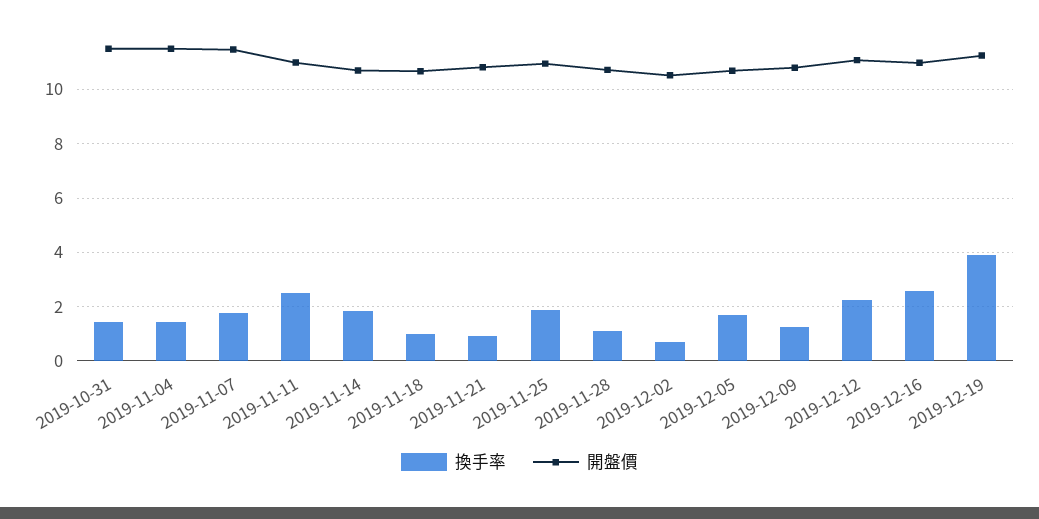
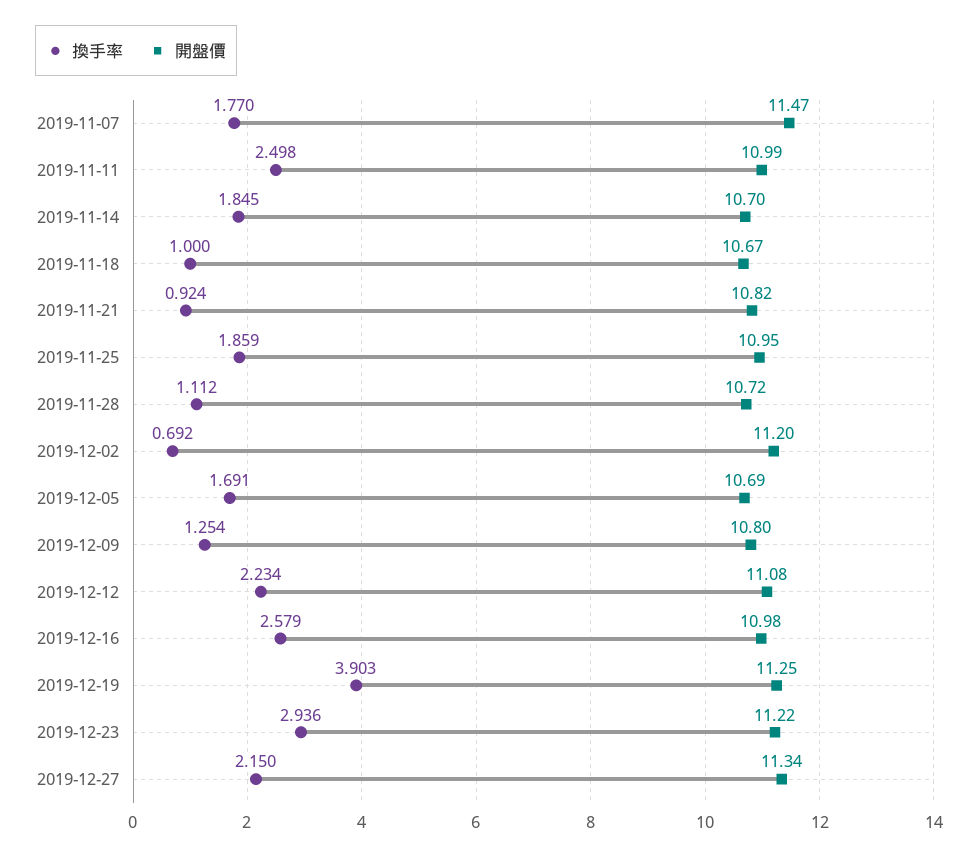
換手率, 2019-10-31: 1.5 -> none
開盤價, 2019-10-31: 11.5 -> none
換手率, 2019-11-04: 1.5 -> none
開盤價, 2019-11-04: 11.5 -> none
開盤價, 2019-12-02: 10.5 -> 11.2
換手率, 2019-12-23: none -> 2.936
開盤價, 2019-12-23: none -> 11.22
換手率, 2019-12-27: none -> 2.15
開盤價, 2019-12-27: none -> 11.34

